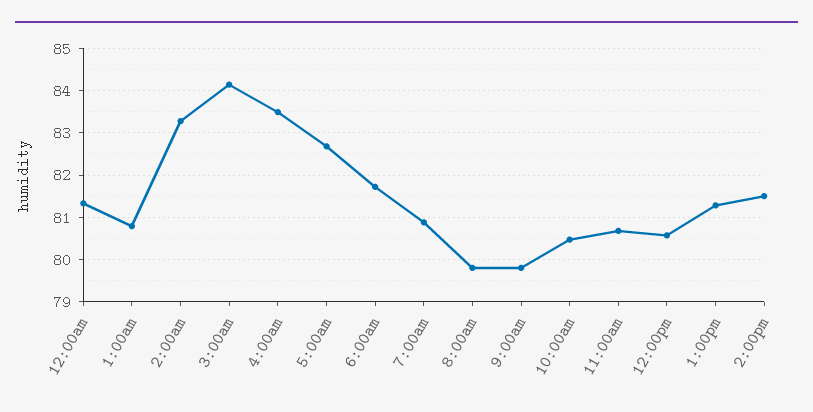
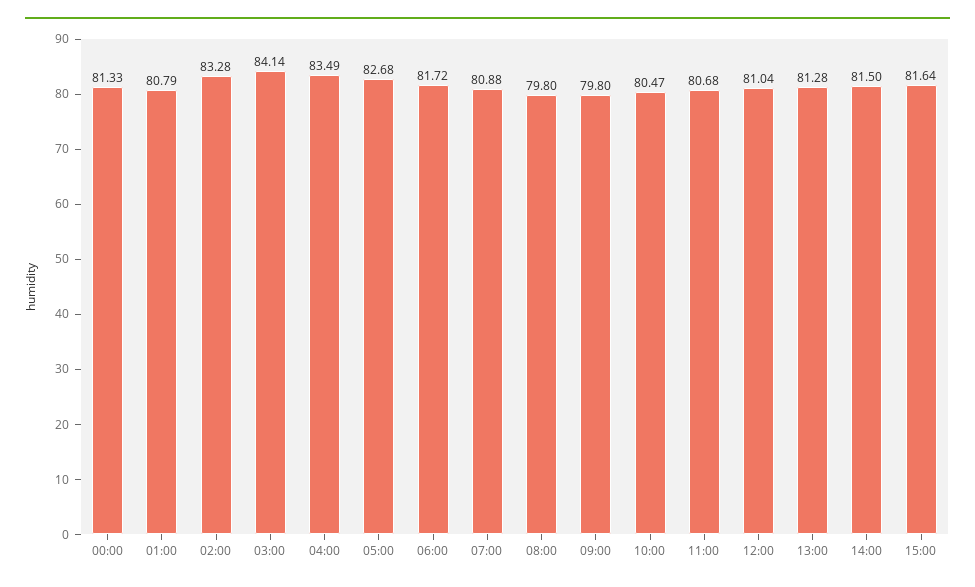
12:00pm: 80.6 -> 81.04
15:00: none -> 81.64

